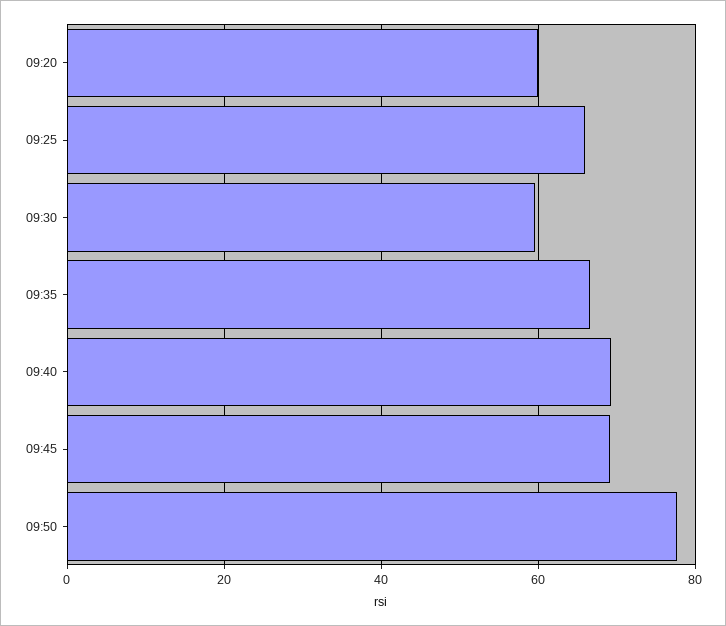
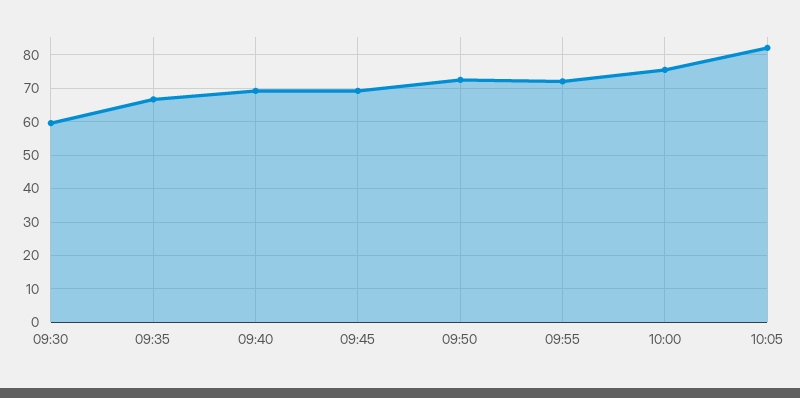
09:20: 60 -> none
09:25: 66 -> none
09:50: 78 -> 72
09:55: none -> 72
10:00: none -> 76
10:05: none -> 82

